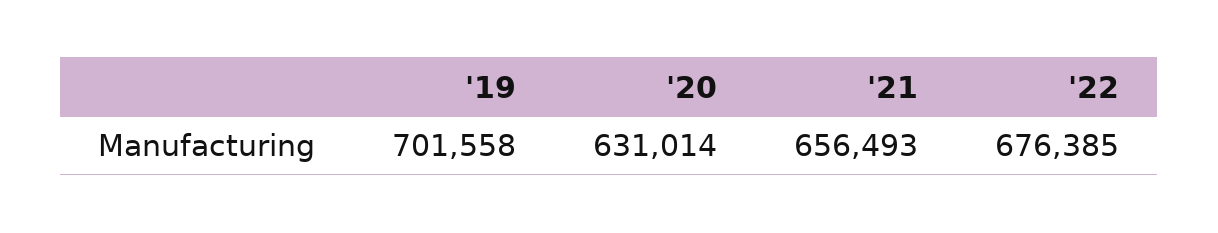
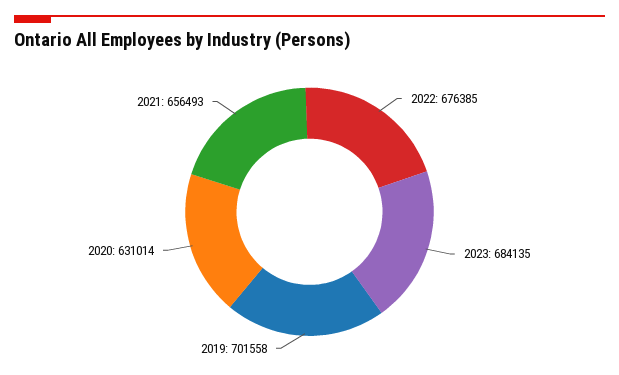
2023: none -> 684135

